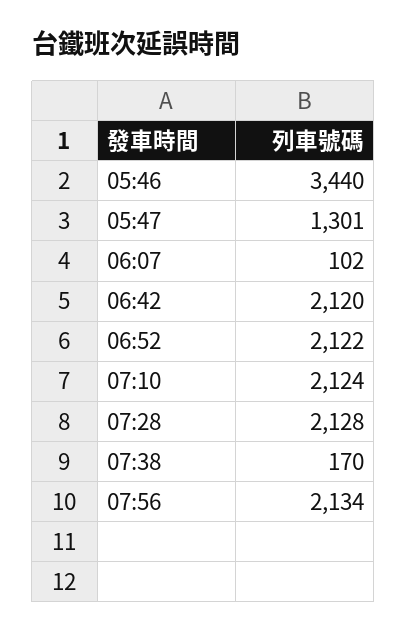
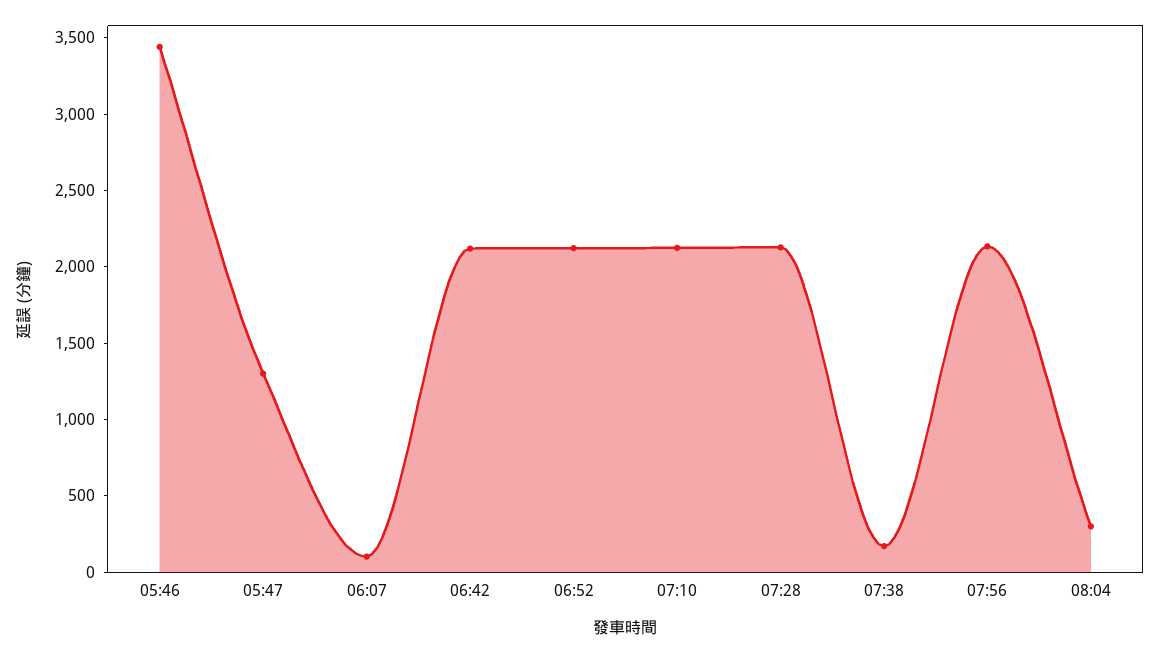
08:04: none -> 300

